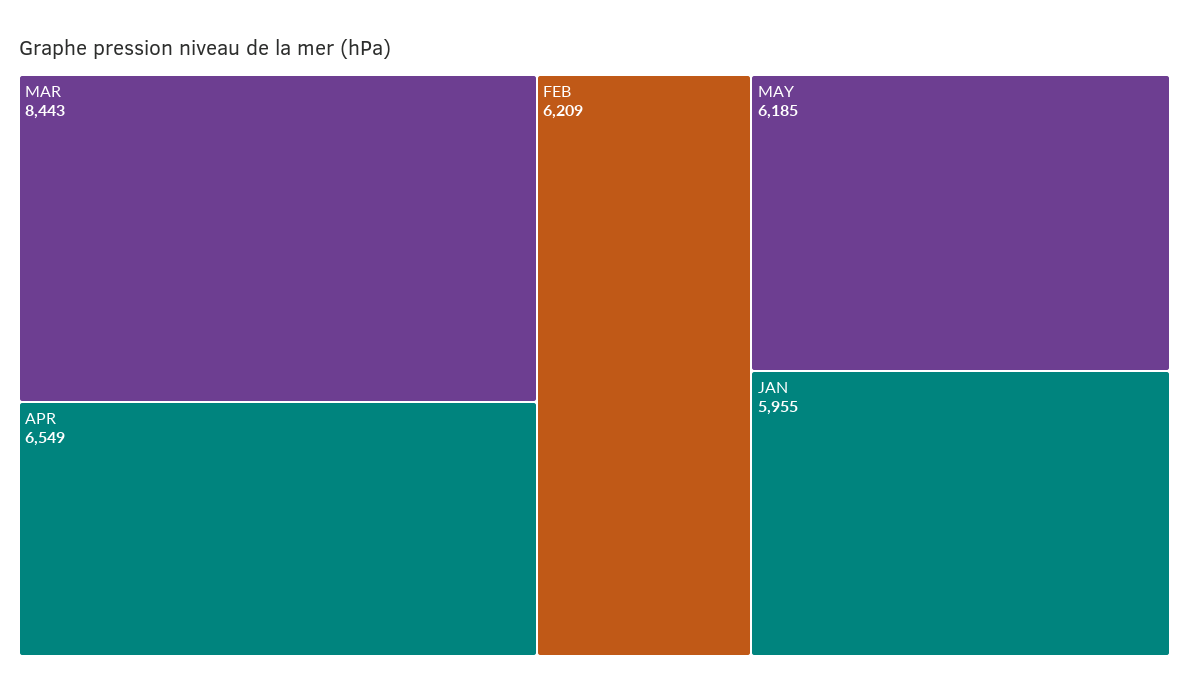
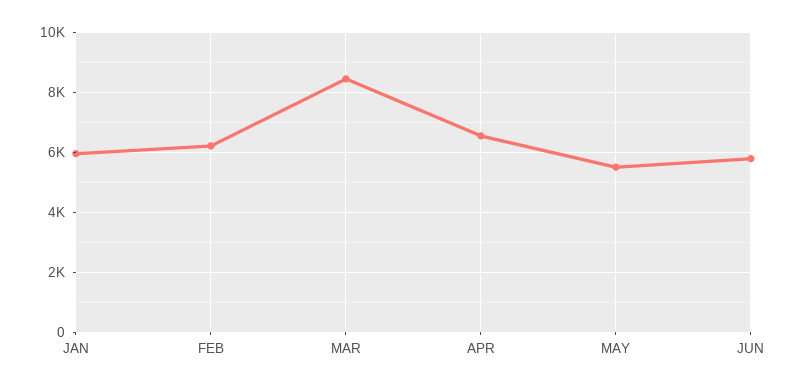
MAY: 6185 -> 5500
JUN: none -> 5750

